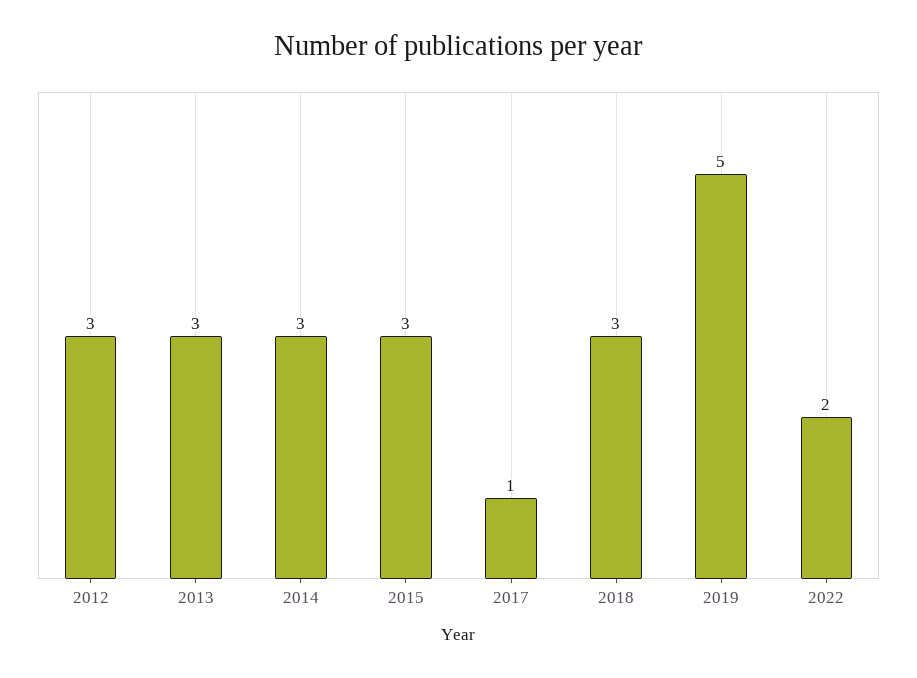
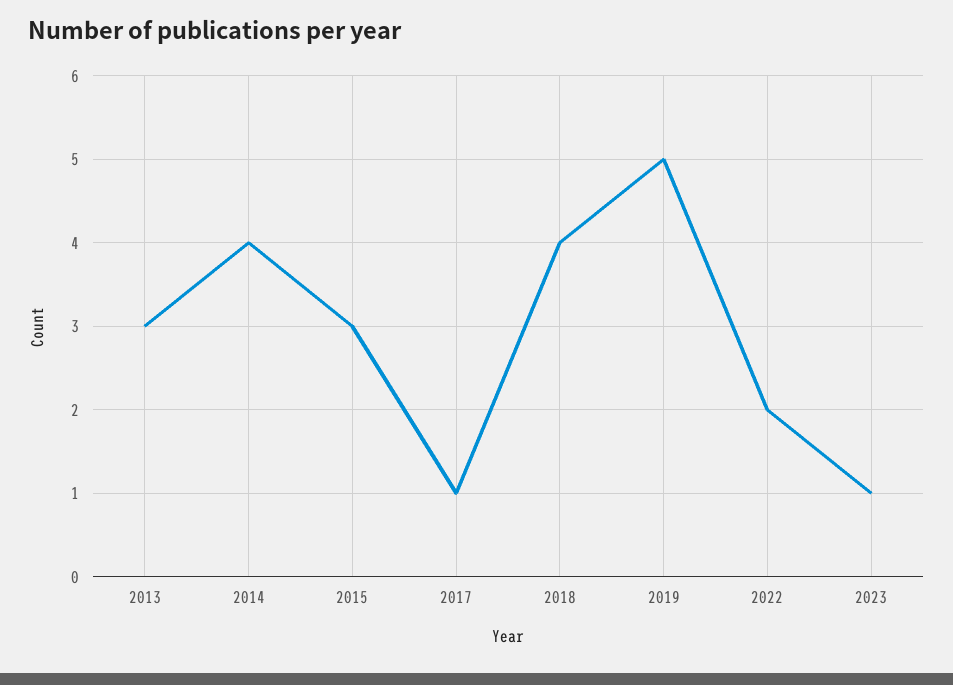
2012: 3 -> none
2014: 3 -> 4
2018: 3 -> 4
2023: none -> 1

